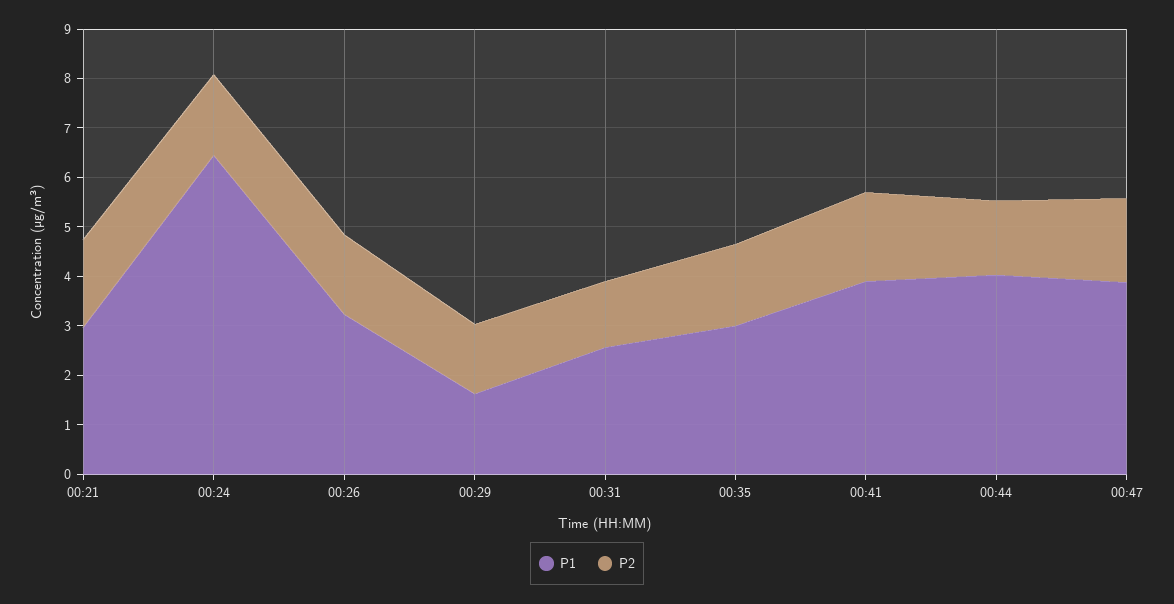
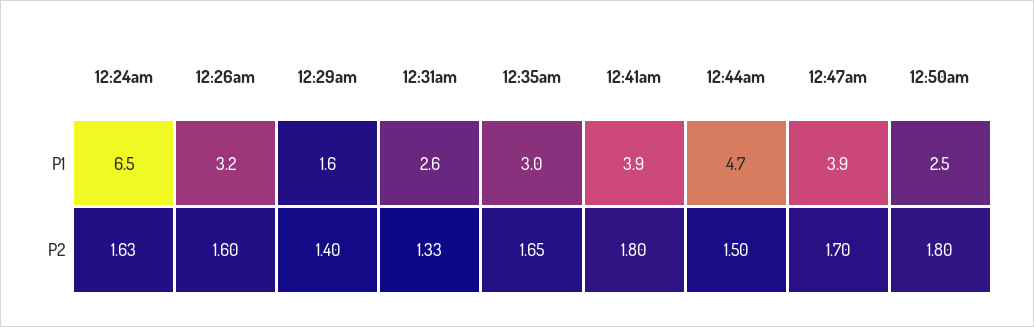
P1, 00:21: 3 -> none
P2, 00:21: 1.8 -> none
P1, 00:44: 4 -> 4.7
P1, 12:50am: none -> 2.5
P2, 12:50am: none -> 1.8

